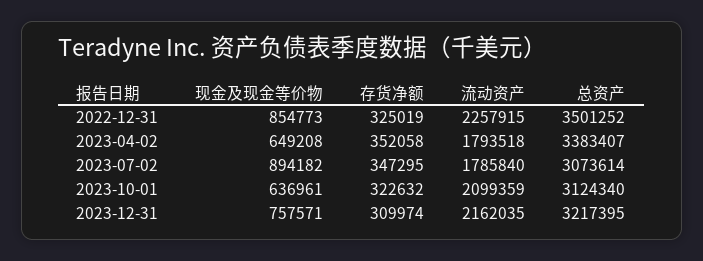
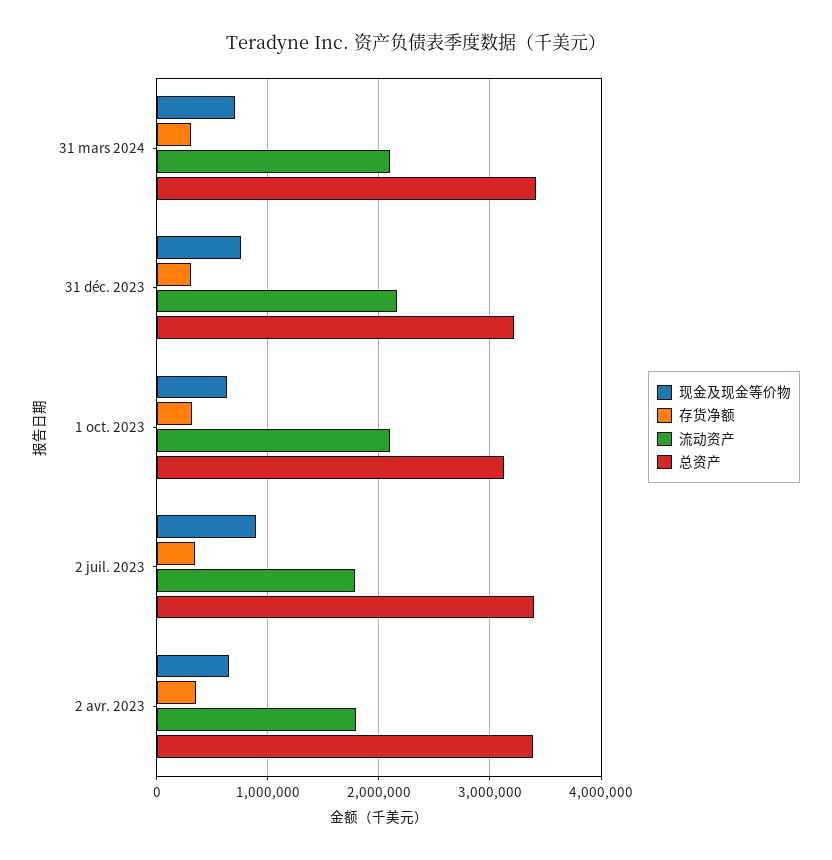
现金及现金等价物, 2022-12-31: 854773 -> none
存货净额, 2022-12-31: 325019 -> none
流动资产, 2022-12-31: 2257915 -> none
总资产, 2022-12-31: 3501252 -> none
总资产, 2023-07-02: 3073614 -> 3400000
现金及现金等价物, 31 mars 2024: none -> 700000
存货净额, 31 mars 2024: none -> 300000
流动资产, 31 mars 2024: none -> 2100000
总资产, 31 mars 2024: none -> 3400000

